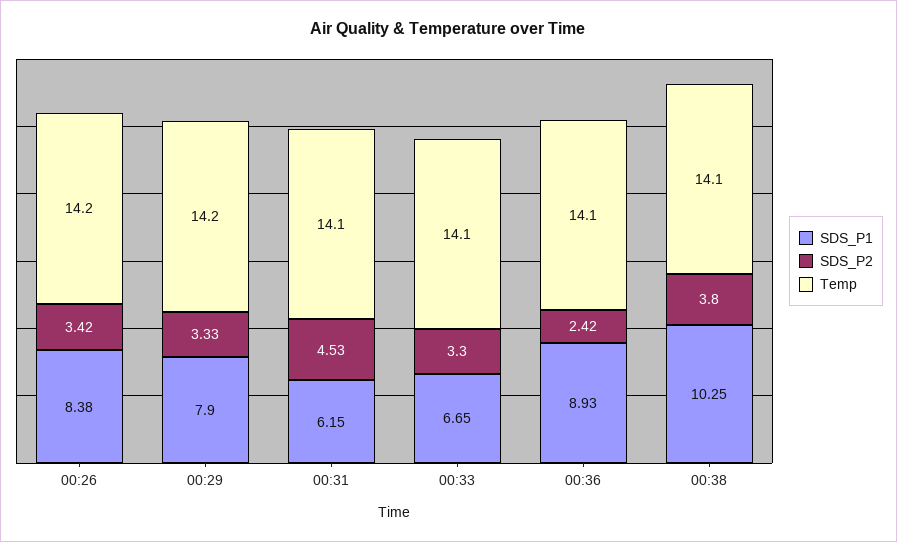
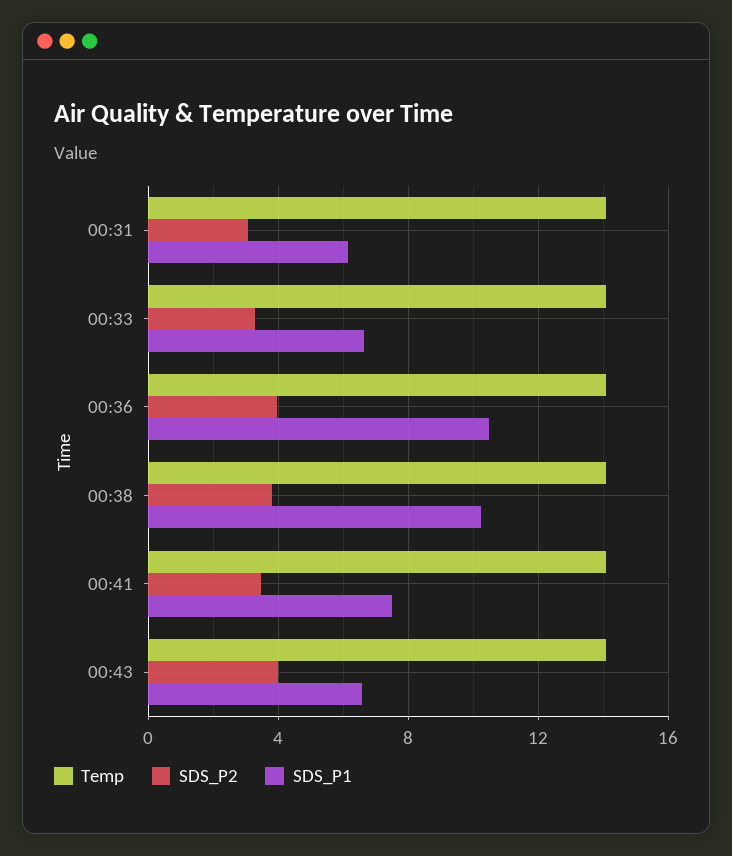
SDS_P1, 00:26: 8.38 -> none
SDS_P2, 00:26: 3.42 -> none
Temp, 00:26: 14.2 -> none
SDS_P1, 00:29: 7.9 -> none
SDS_P2, 00:29: 3.33 -> none
Temp, 00:29: 14.2 -> none
SDS_P2, 00:31: 4.53 -> 3
SDS_P1, 00:36: 8.93 -> 10.5
SDS_P2, 00:36: 2.42 -> 4
Temp, 00:41: none -> 14
SDS_P2, 00:41: none -> 3.5
SDS_P1, 00:41: none -> 7.5
Temp, 00:43: none -> 14
SDS_P2, 00:43: none -> 4
SDS_P1, 00:43: none -> 6.5

